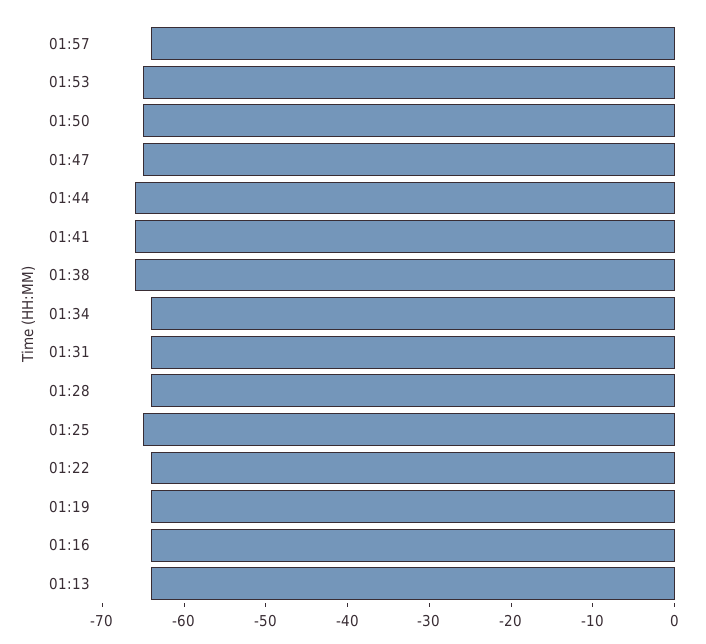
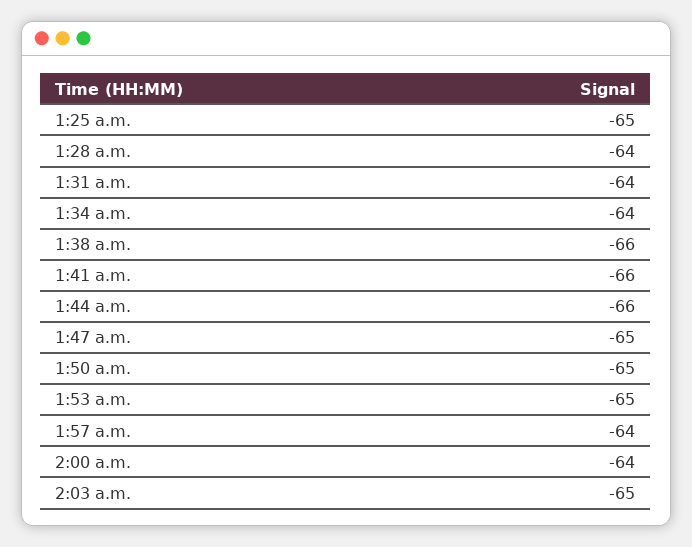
01:22: -64 -> none
01:19: -64 -> none
01:16: -64 -> none
01:13: -64 -> none
2:00 a.m.: none -> -64
2:03 a.m.: none -> -65

